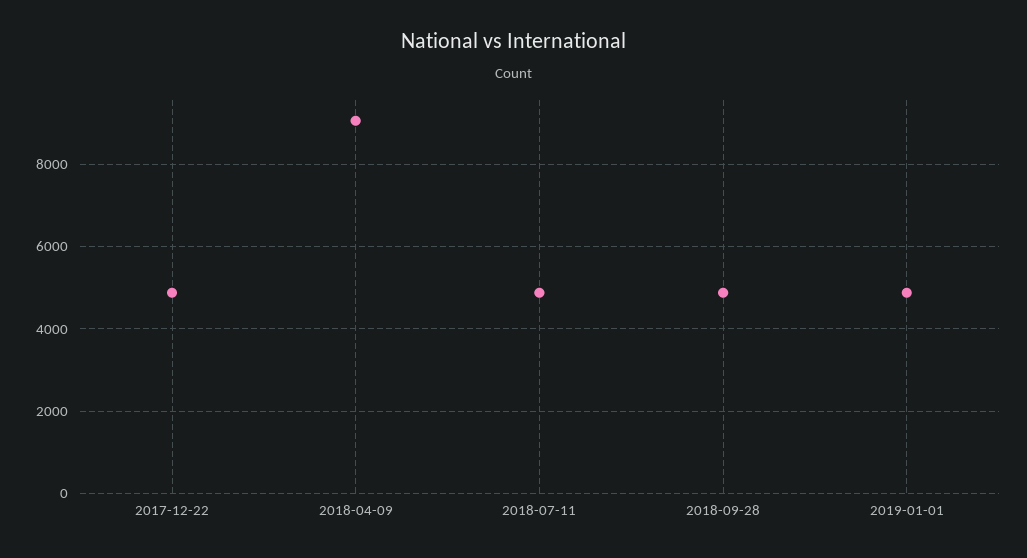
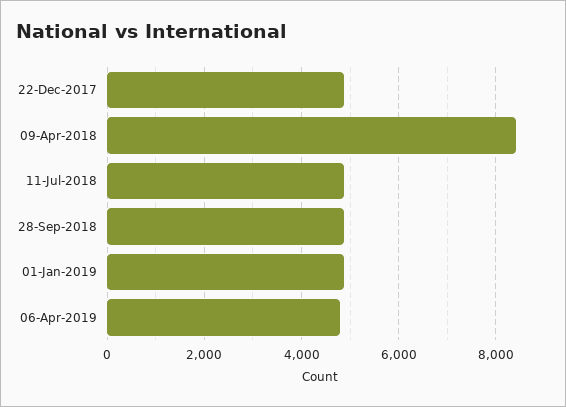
2018-04-09: 9000 -> 8400
06-Apr-2019: none -> 4800

